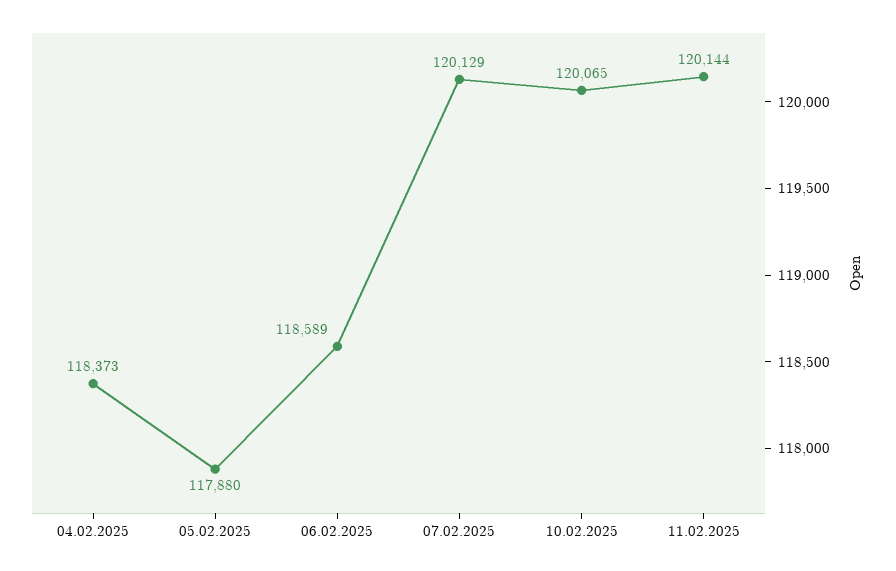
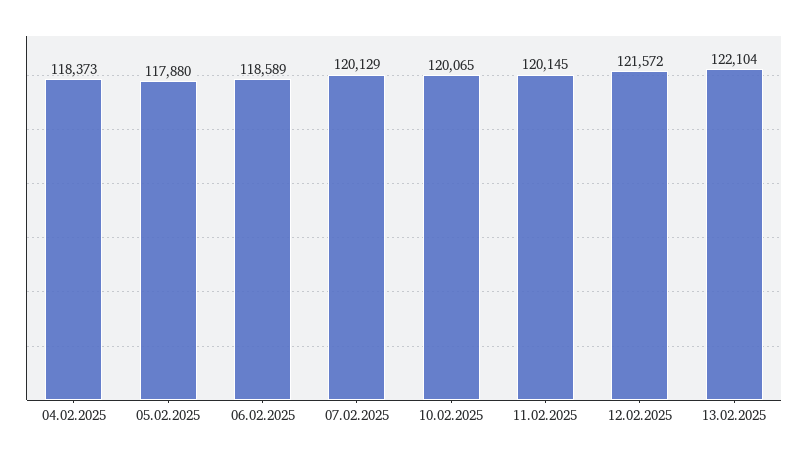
11.02.2025: 120144 -> 120145
12.02.2025: none -> 121572
13.02.2025: none -> 122104

